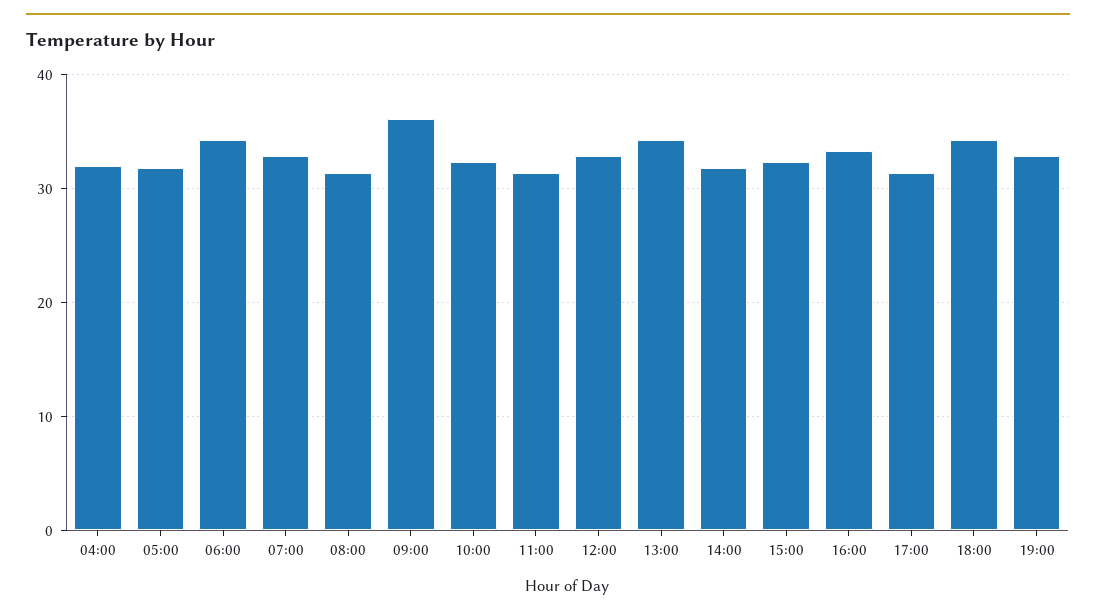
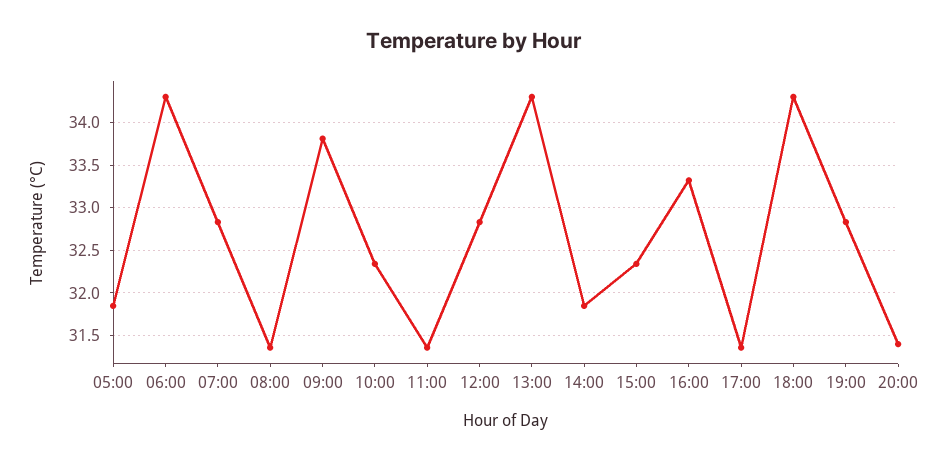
04:00: 32 -> none
09:00: 36 -> 33.8
20:00: none -> 31.4

